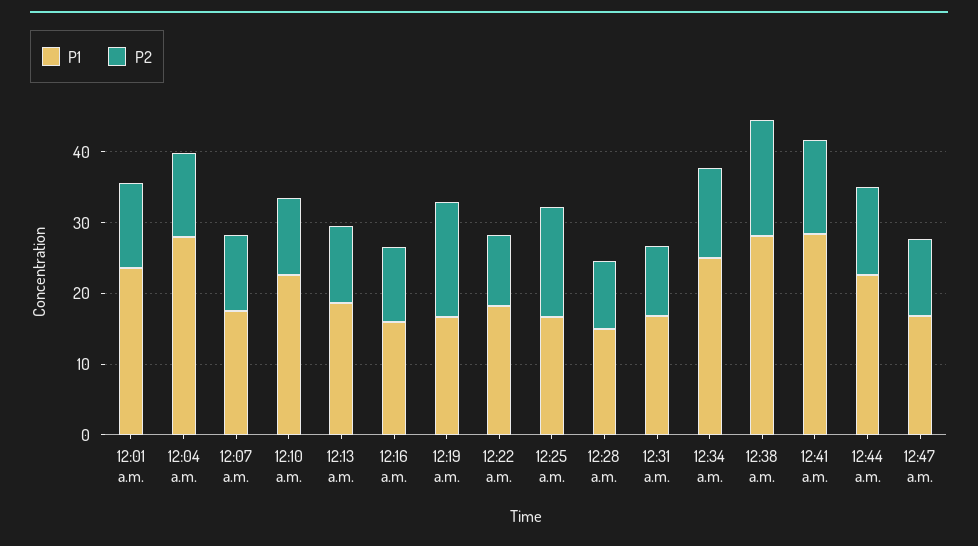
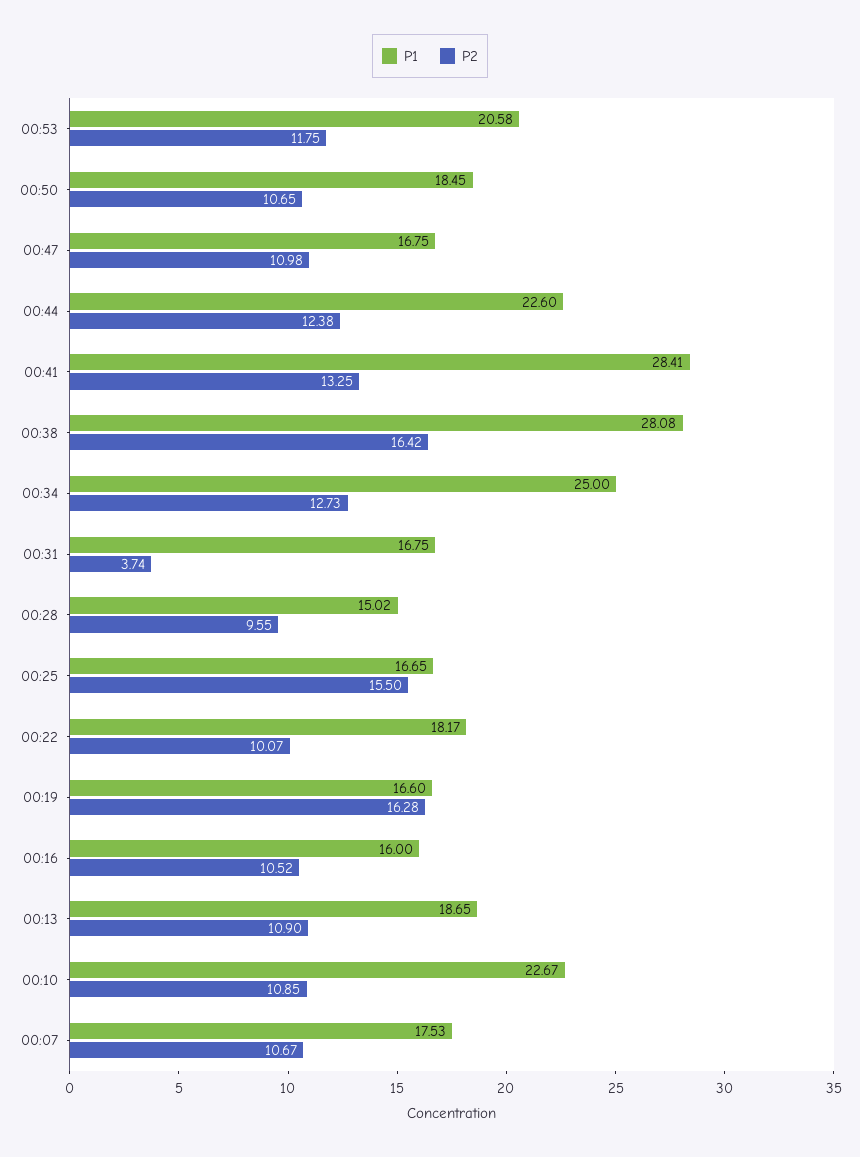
P1, 12:01 a.m.: 24 -> none
P2, 12:01 a.m.: 12 -> none
P1, 12:04 a.m.: 28 -> none
P2, 12:04 a.m.: 12 -> none
P2, 12:31 a.m.: 10 -> 3.74
P1, 00:53: none -> 20.58
P2, 00:53: none -> 11.75
P1, 00:50: none -> 18.45
P2, 00:50: none -> 10.65

